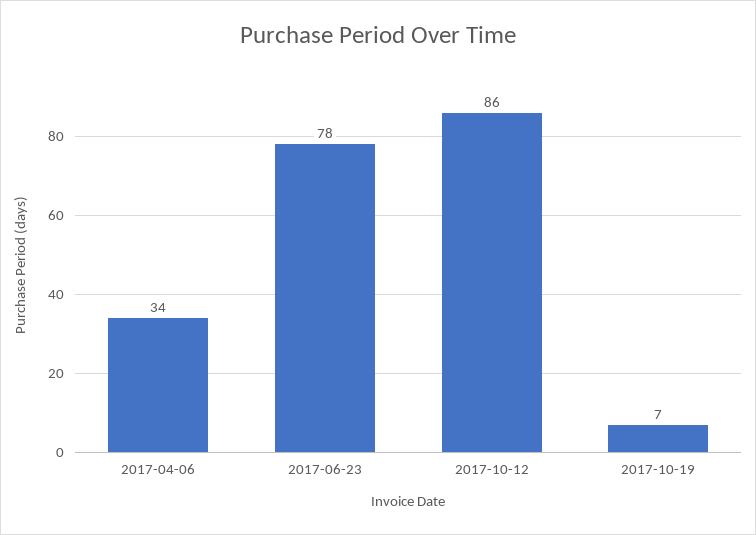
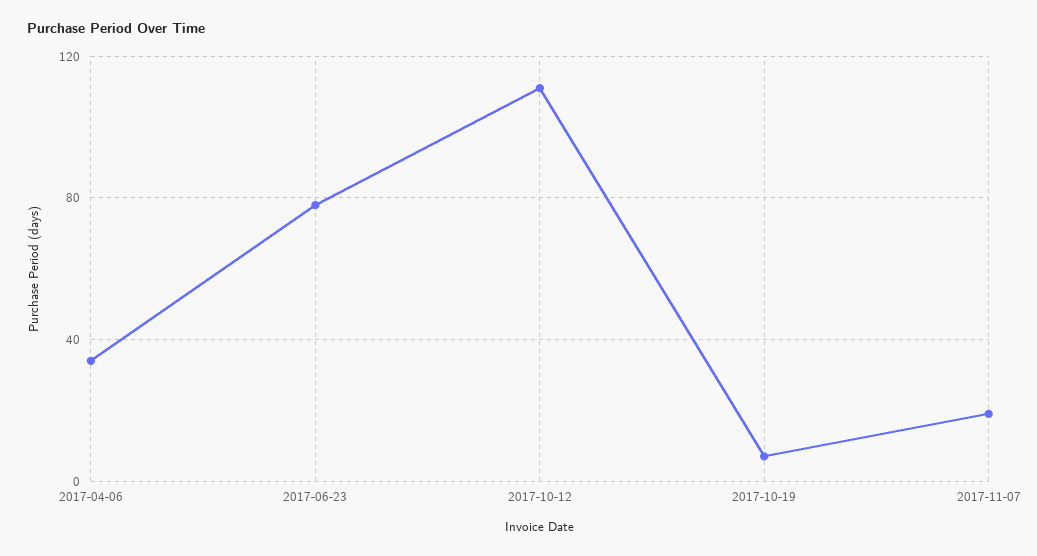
2017-10-12: 86 -> 110
2017-11-07: none -> 20

